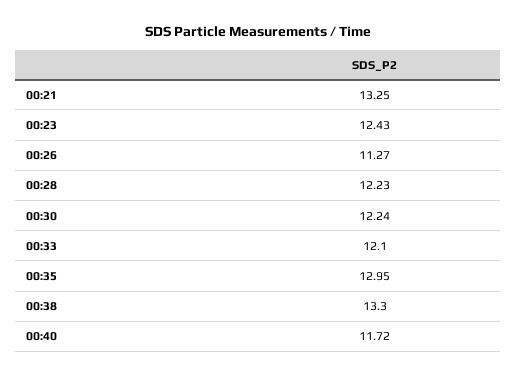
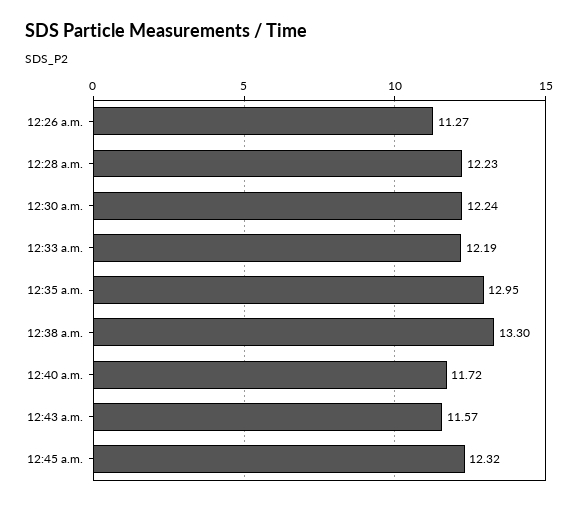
00:21: 13.25 -> none
00:23: 12.43 -> none
00:33: 12.1 -> 12.19
12:43 a.m.: none -> 11.57
12:45 a.m.: none -> 12.32

